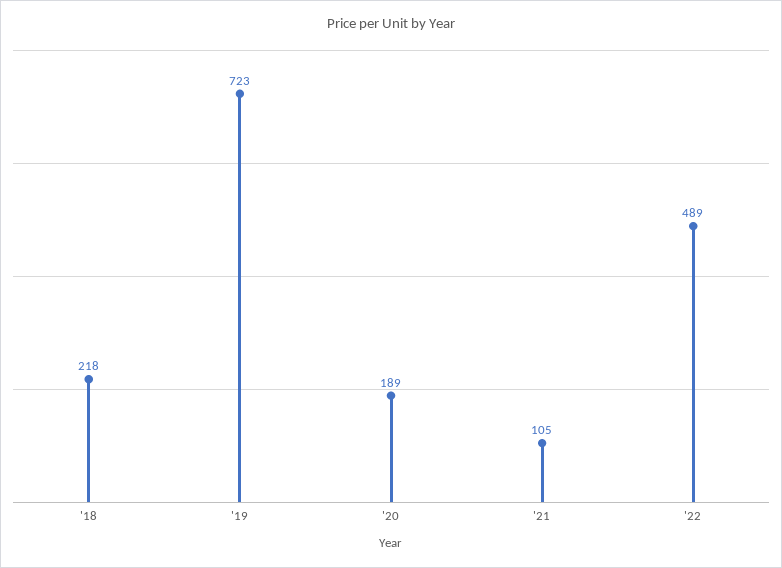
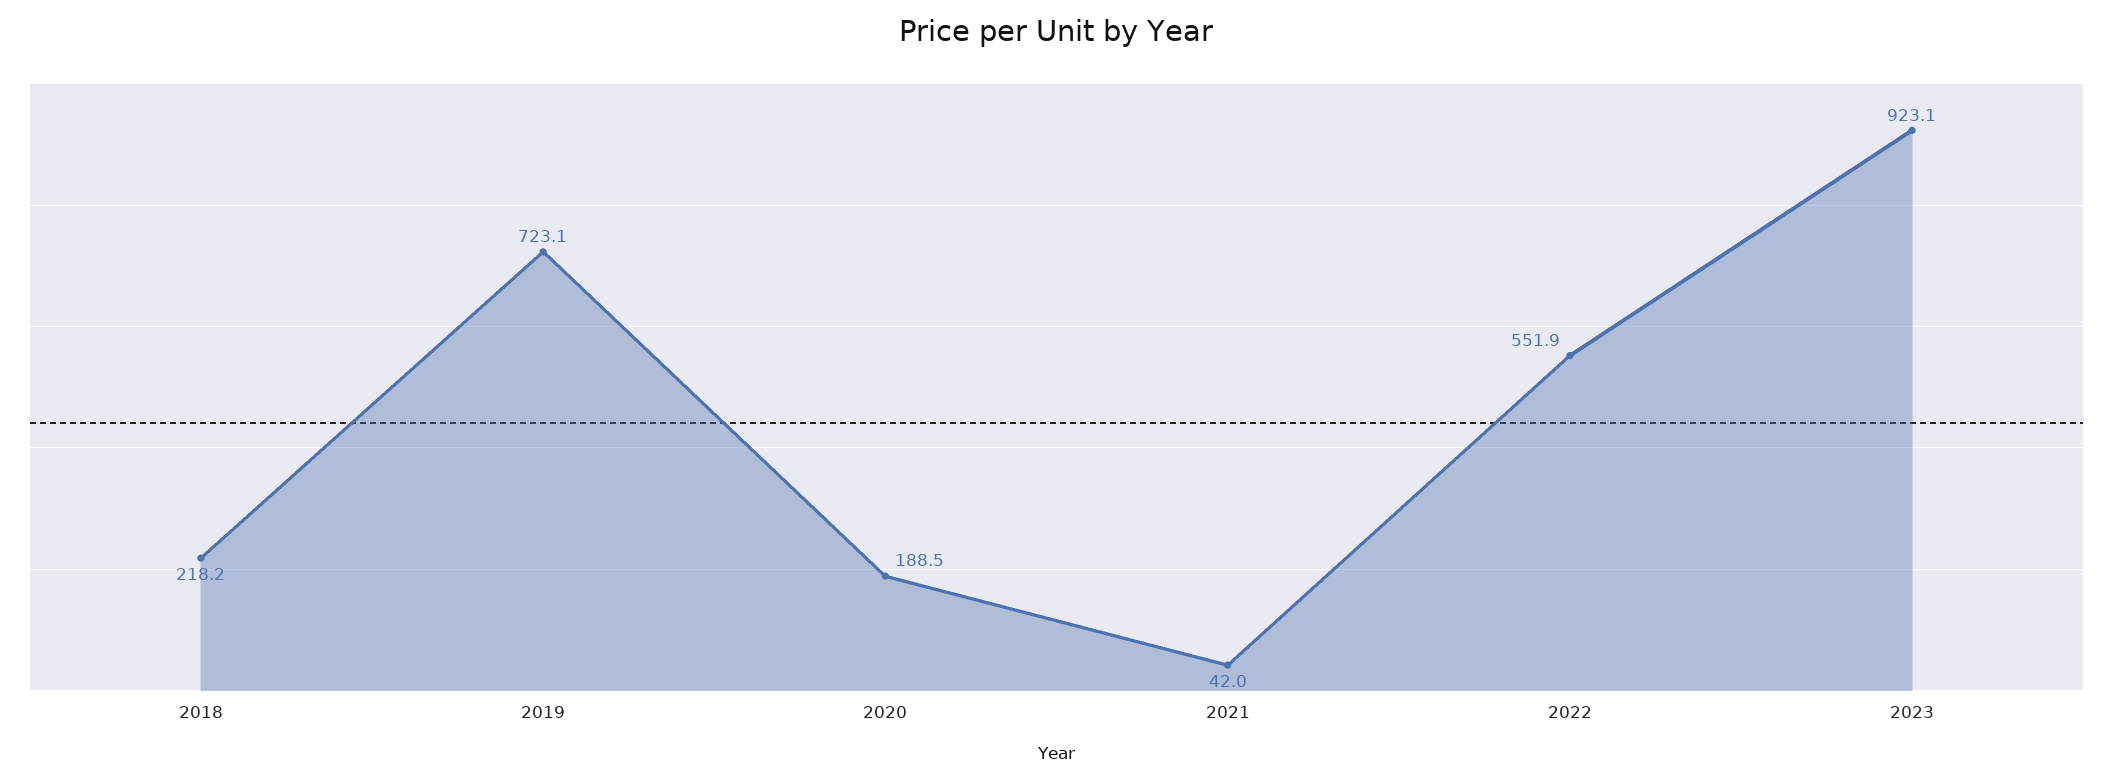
'21: 105 -> 42
'22: 489 -> 551.9
2023: none -> 923.1

